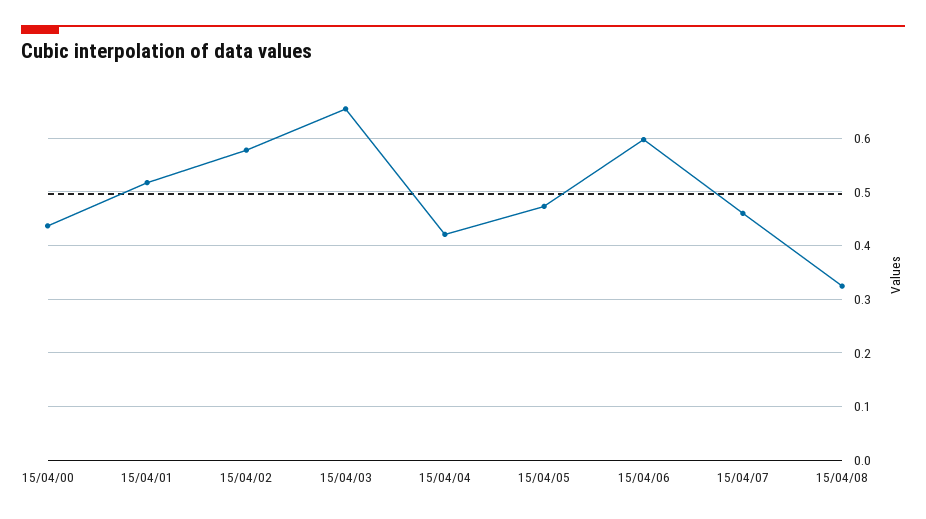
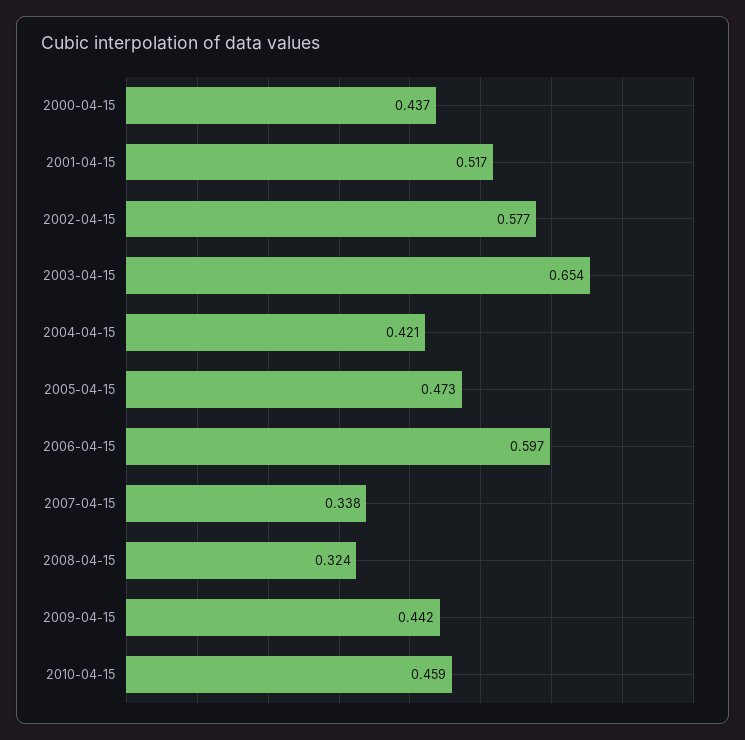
15/04/07: 0.46 -> 0.338
2009-04-15: none -> 0.442
2010-04-15: none -> 0.459

